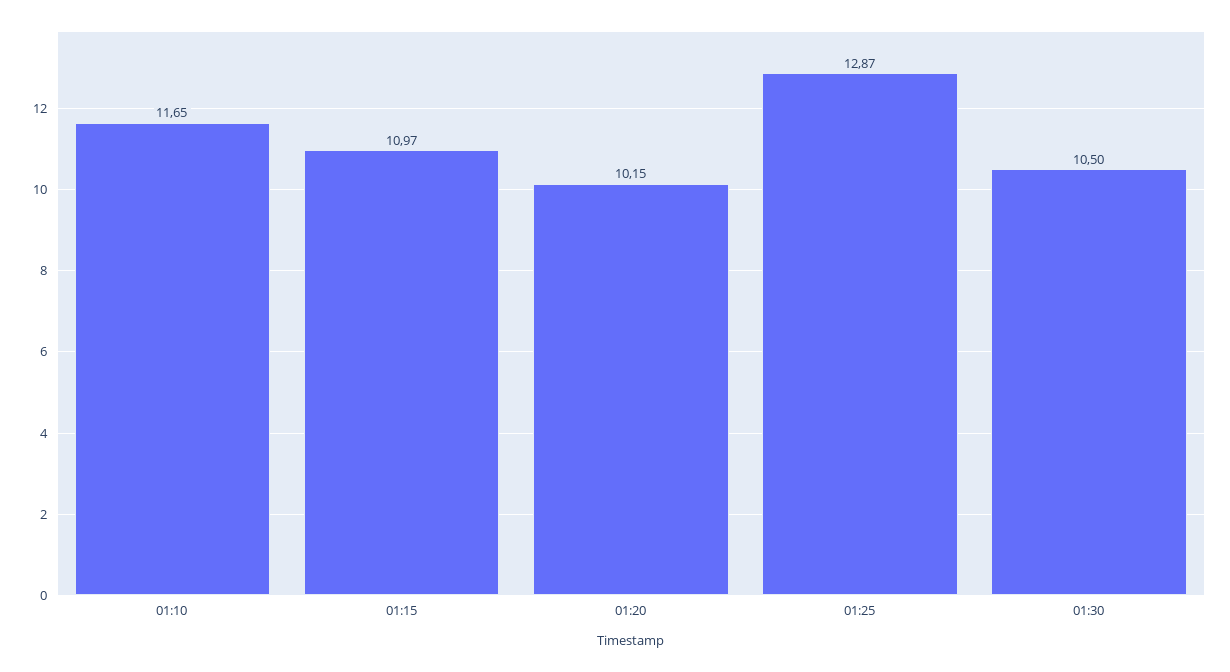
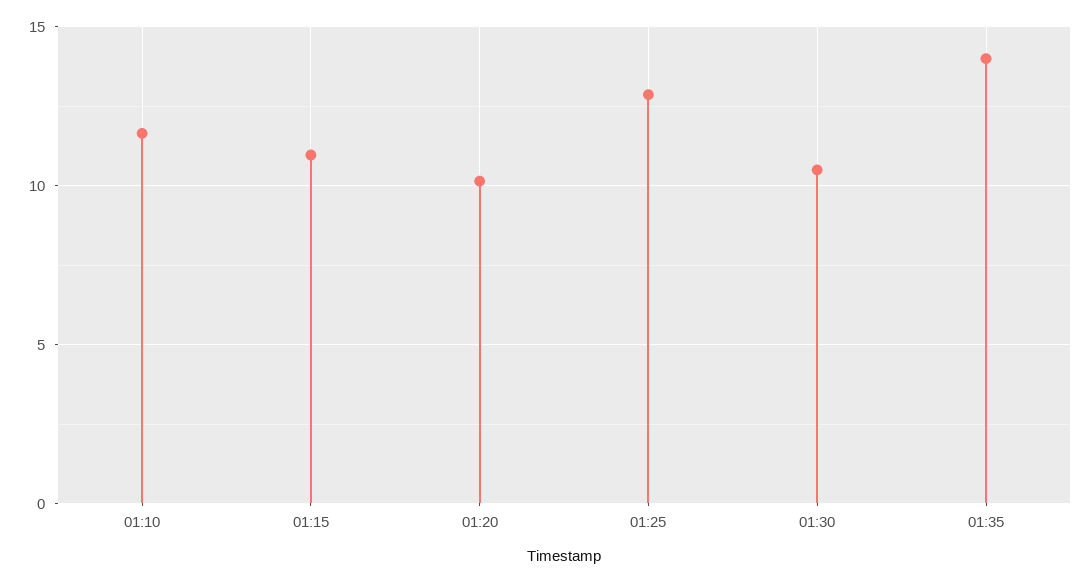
01:35: none -> 14

